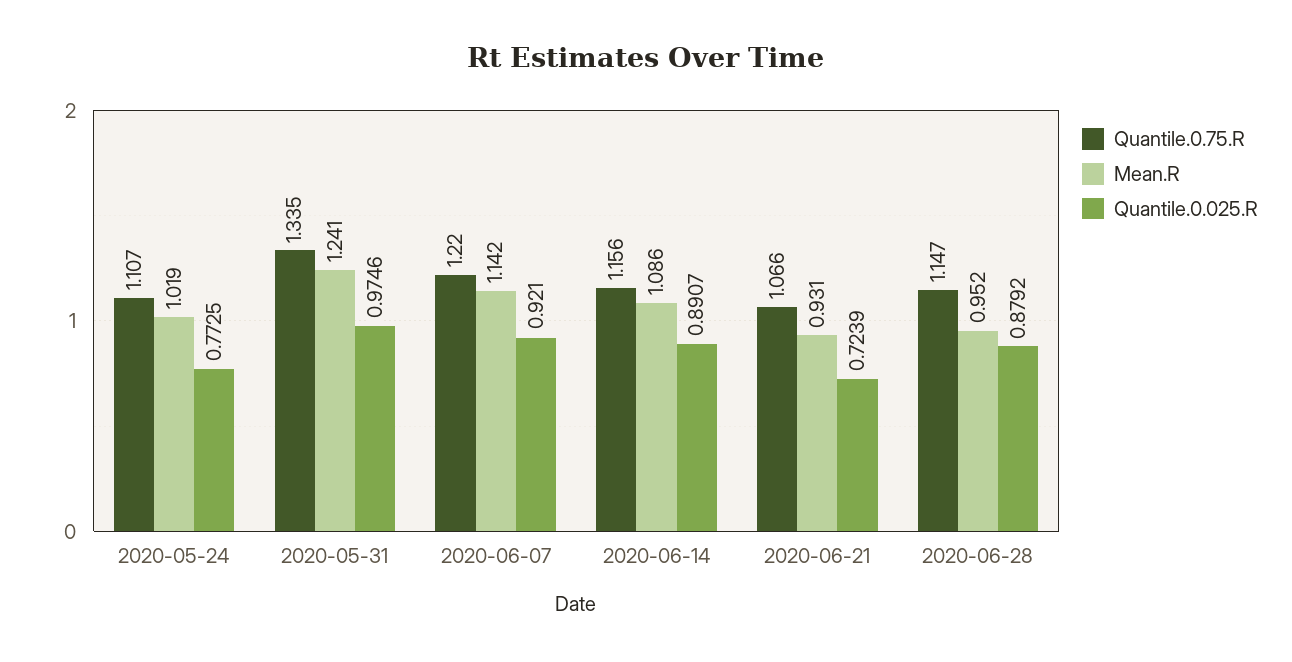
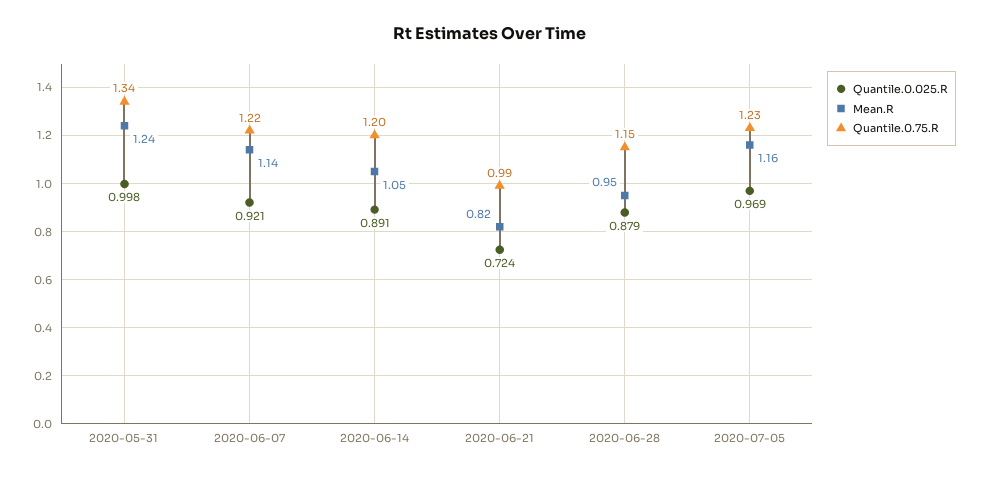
Quantile.0.75.R, 2020-05-24: 1.107 -> none
Mean.R, 2020-05-24: 1.019 -> none
Quantile.0.025.R, 2020-05-24: 0.7725 -> none
Quantile.0.025.R, 2020-05-31: 0.9746 -> 0.998
Quantile.0.75.R, 2020-06-14: 1.156 -> 1.2
Mean.R, 2020-06-14: 1.086 -> 1.05
Quantile.0.75.R, 2020-06-21: 1.066 -> 0.99
Mean.R, 2020-06-21: 0.931 -> 0.82
Quantile.0.025.R, 2020-07-05: none -> 0.969
Mean.R, 2020-07-05: none -> 1.16
Quantile.0.75.R, 2020-07-05: none -> 1.23

